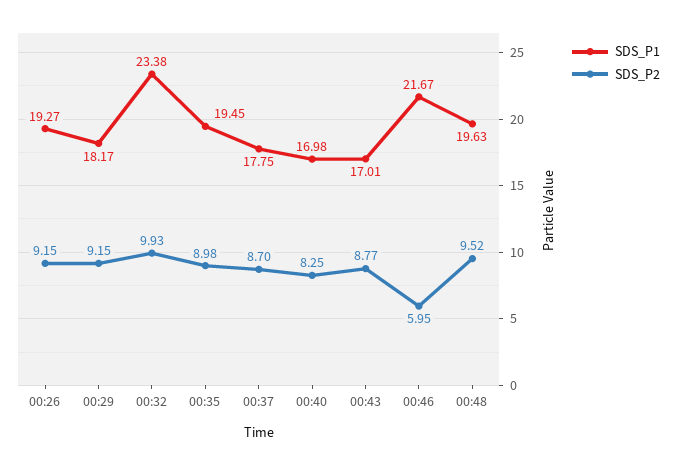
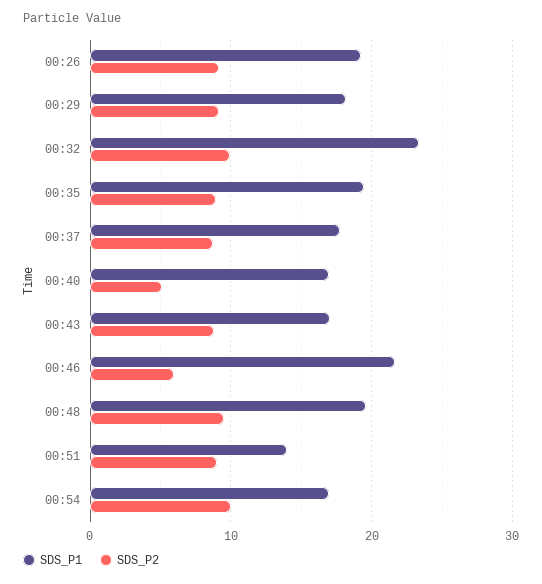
SDS_P2, 00:40: 8.25 -> 5
SDS_P1, 00:51: none -> 14
SDS_P2, 00:51: none -> 9
SDS_P1, 00:54: none -> 17
SDS_P2, 00:54: none -> 10

